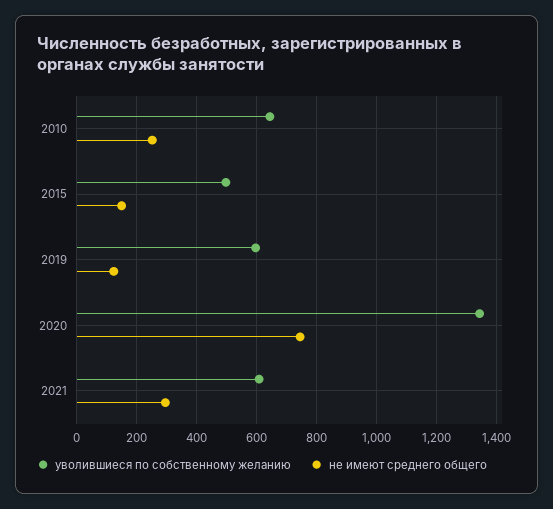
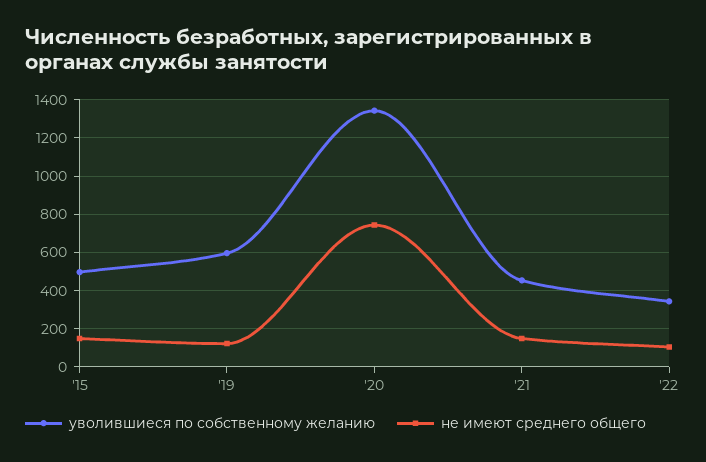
уволившиеся по собственному желанию, 2010: 650 -> none
не имеют среднего общего, 2010: 250 -> none
уволившиеся по собственному желанию, 2021: 600 -> 450
не имеют среднего общего, 2021: 300 -> 150
уволившиеся по собственному желанию, '22: none -> 350
не имеют среднего общего, '22: none -> 100

